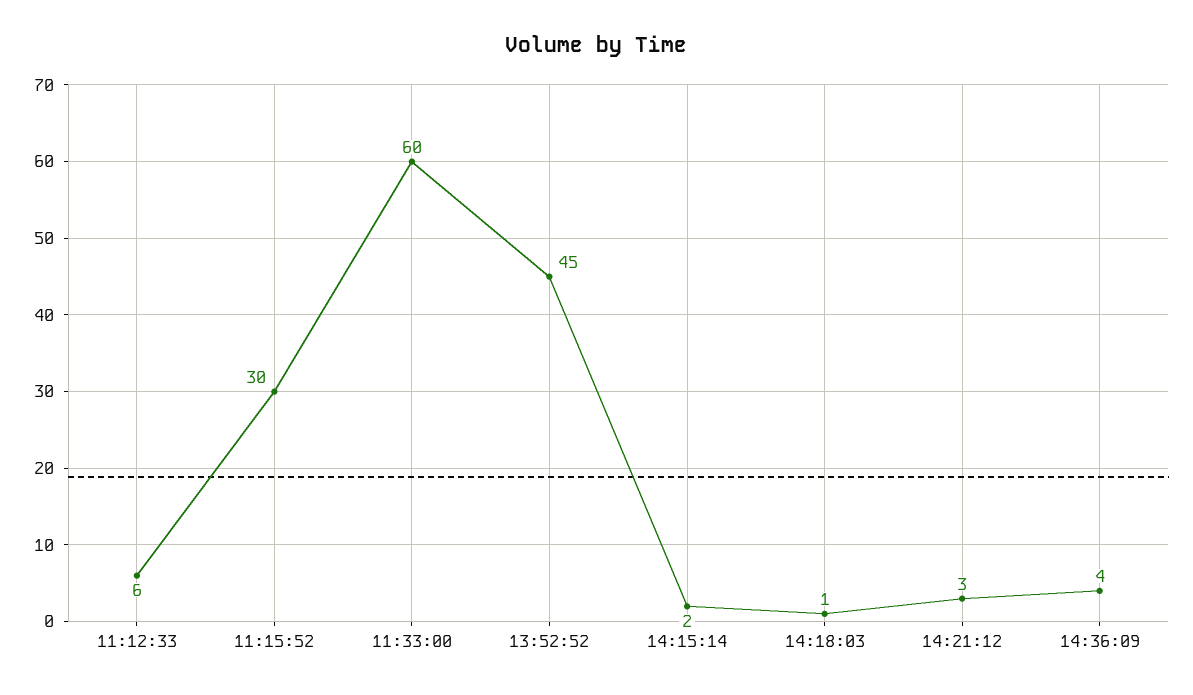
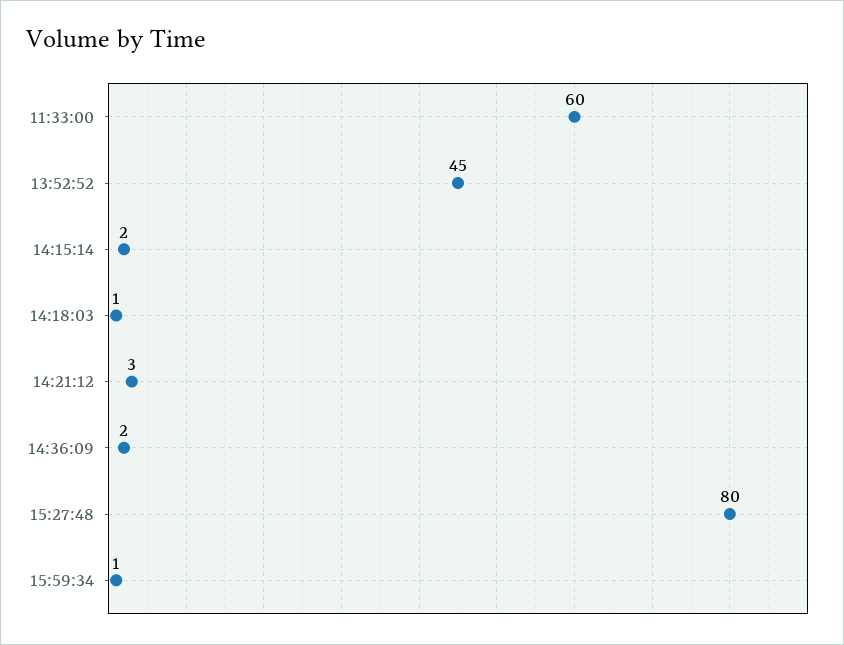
11:12:33: 6 -> none
11:15:52: 30 -> none
14:36:09: 4 -> 2
15:27:48: none -> 80
15:59:34: none -> 1

